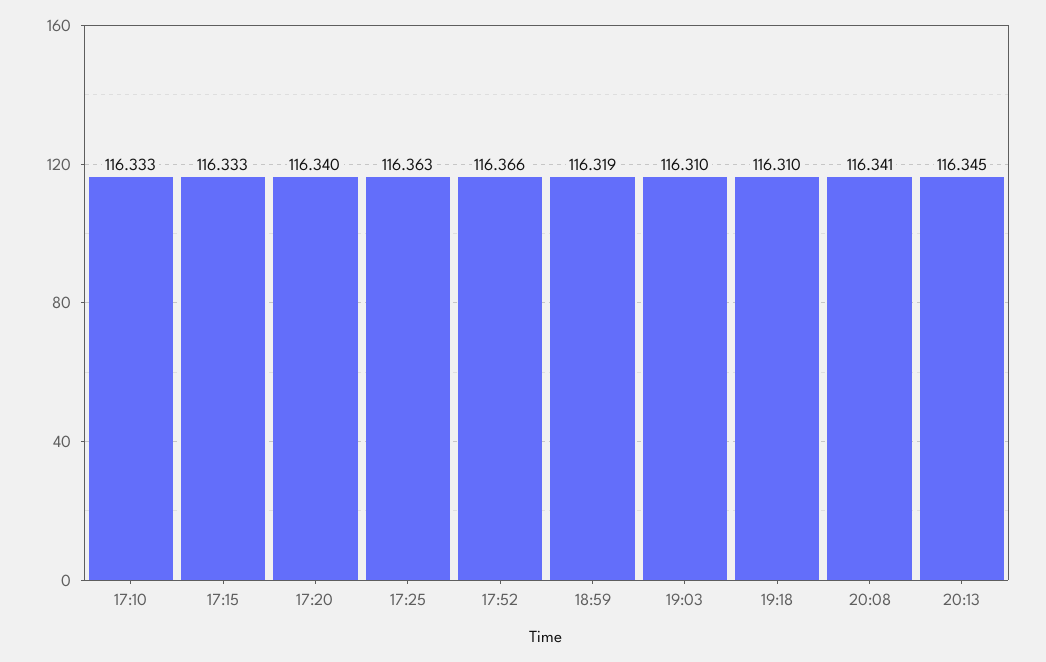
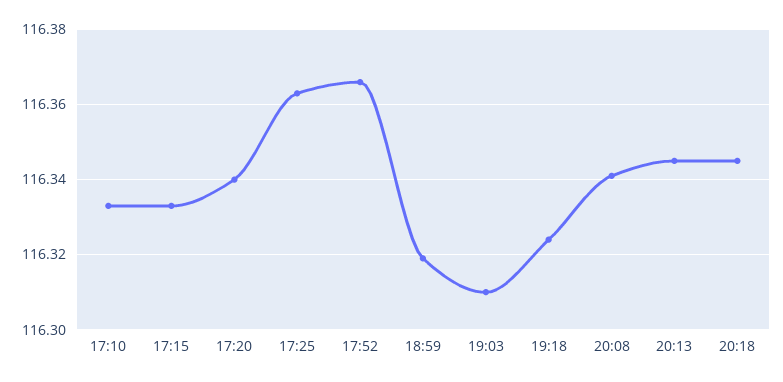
19:18: 116.31 -> 116.325
20:18: none -> 116.345

